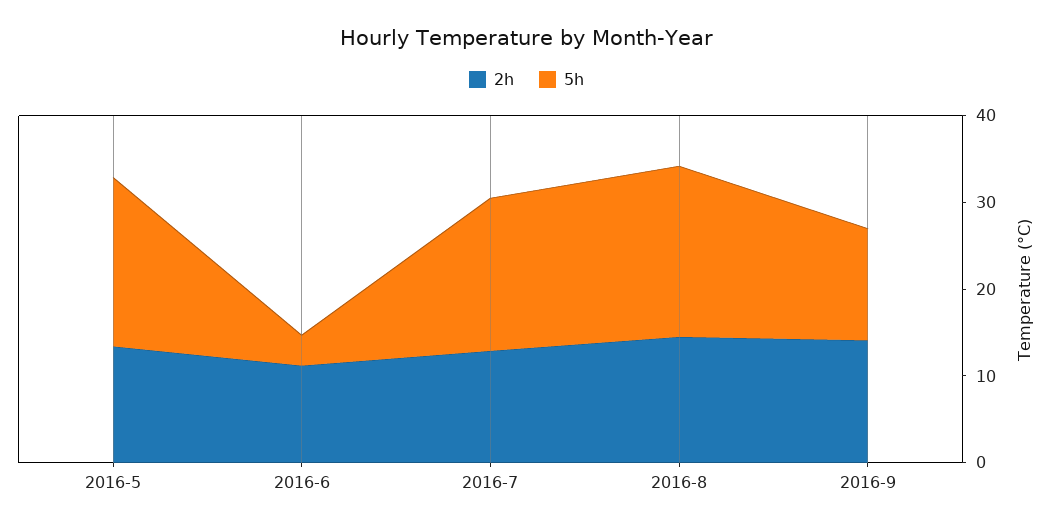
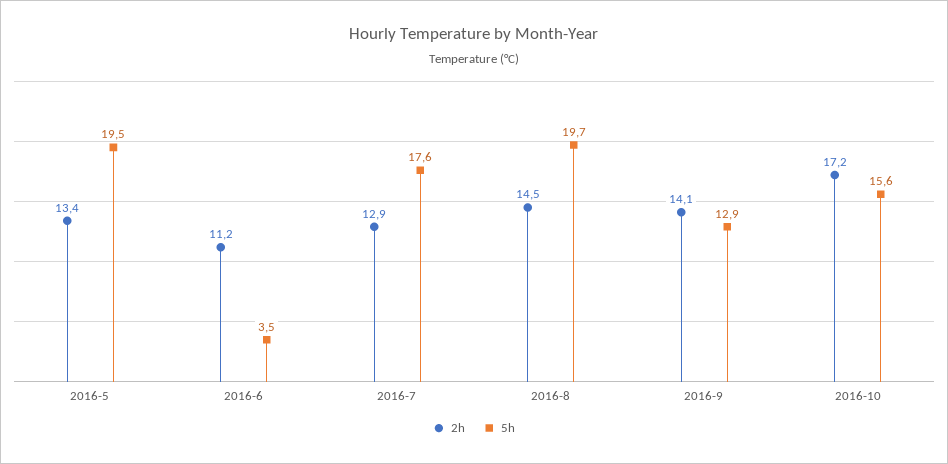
2h, 2016-10: none -> 17.2
5h, 2016-10: none -> 15.6

